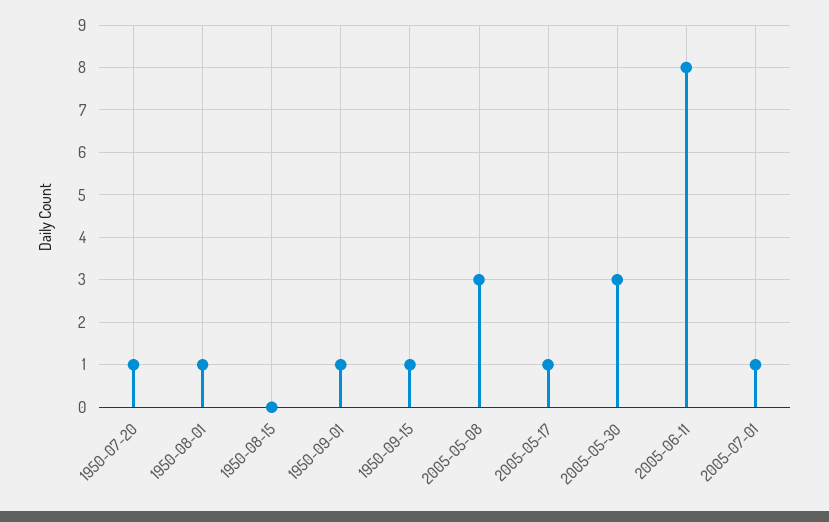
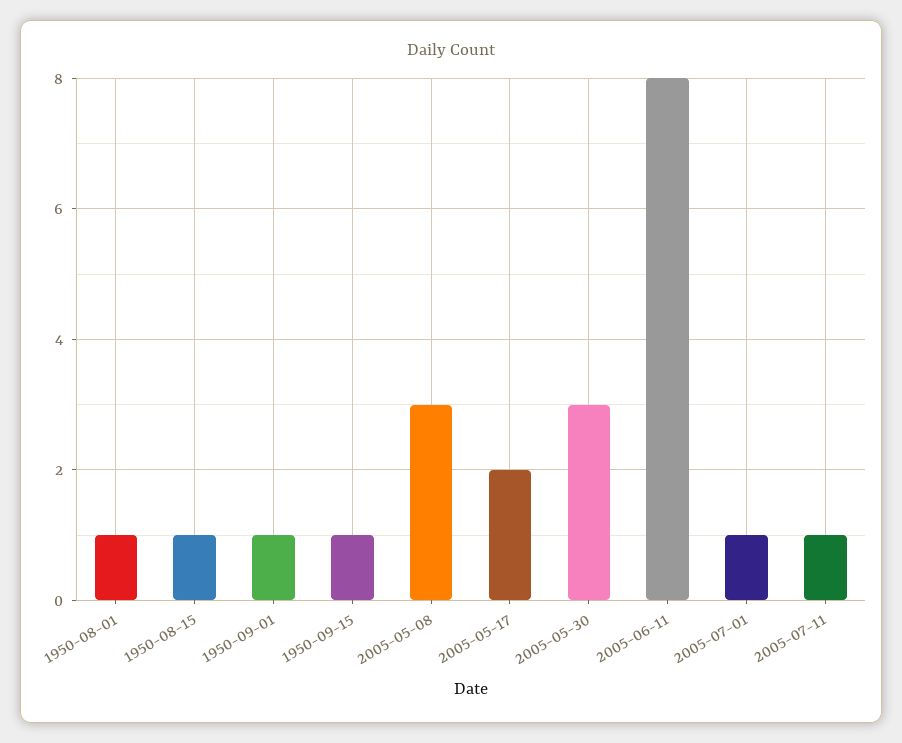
1950-07-20: 1 -> none
1950-08-15: 0 -> 1
2005-05-17: 1 -> 2
2005-07-11: none -> 1

